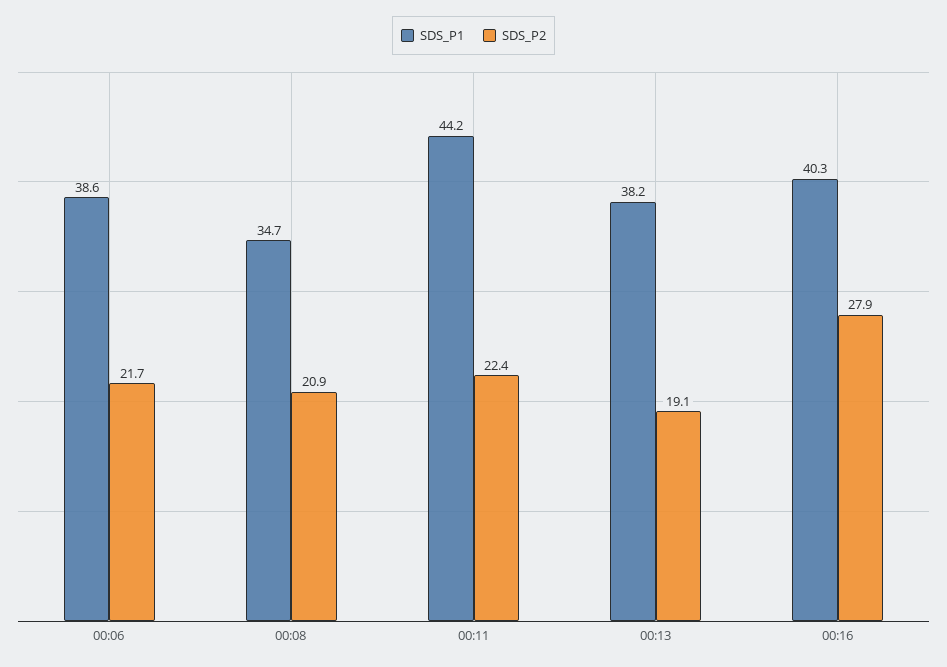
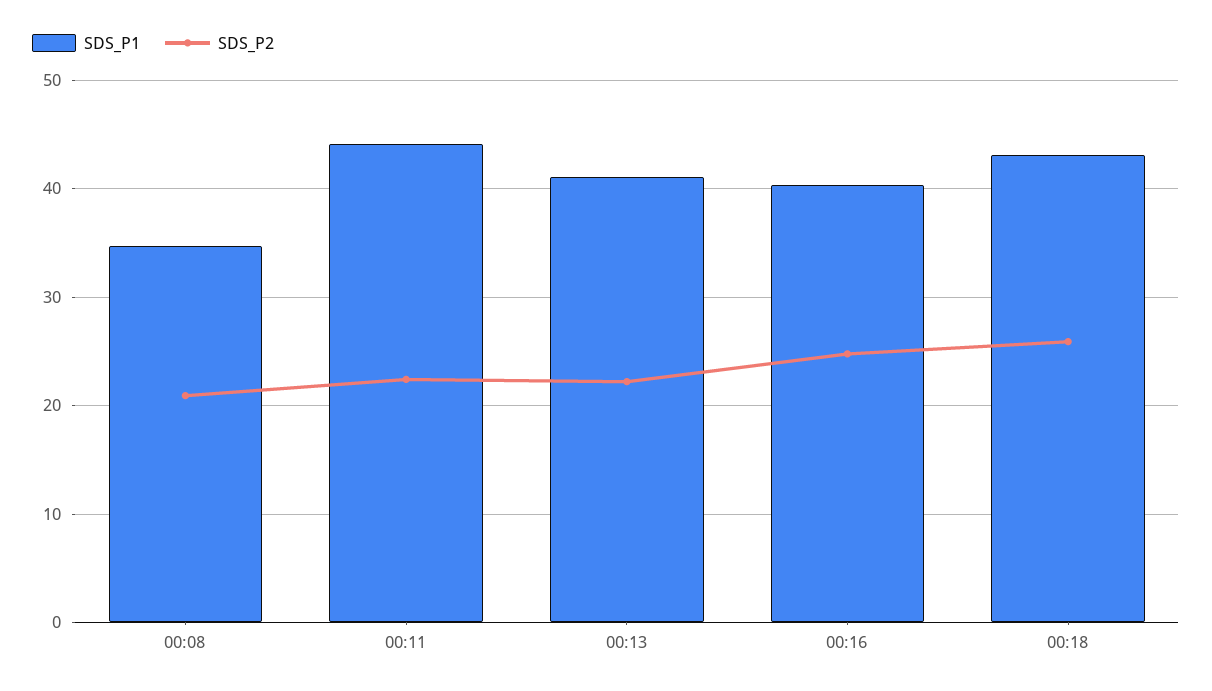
SDS_P1, 00:06: 38.6 -> none
SDS_P2, 00:06: 21.7 -> none
SDS_P1, 00:13: 38.2 -> 41
SDS_P2, 00:13: 19.1 -> 22
SDS_P2, 00:16: 27.9 -> 25
SDS_P1, 00:18: none -> 43
SDS_P2, 00:18: none -> 26

